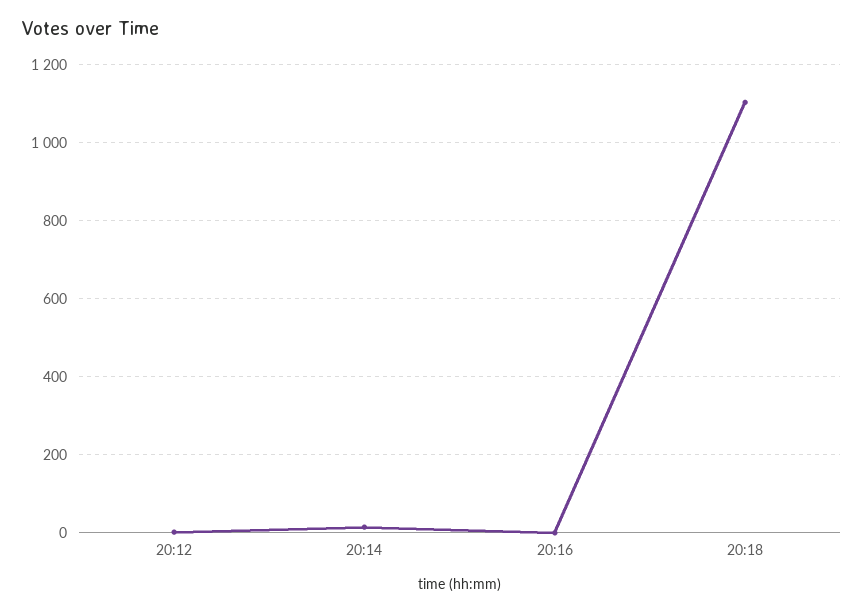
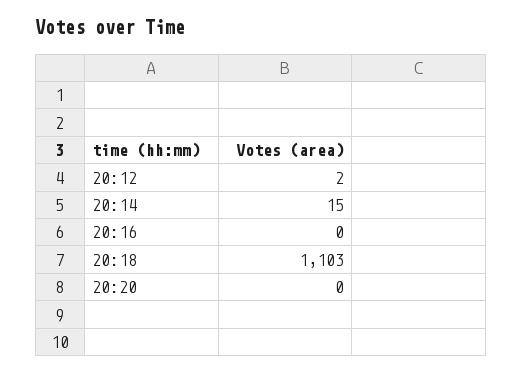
20:20: none -> 0

